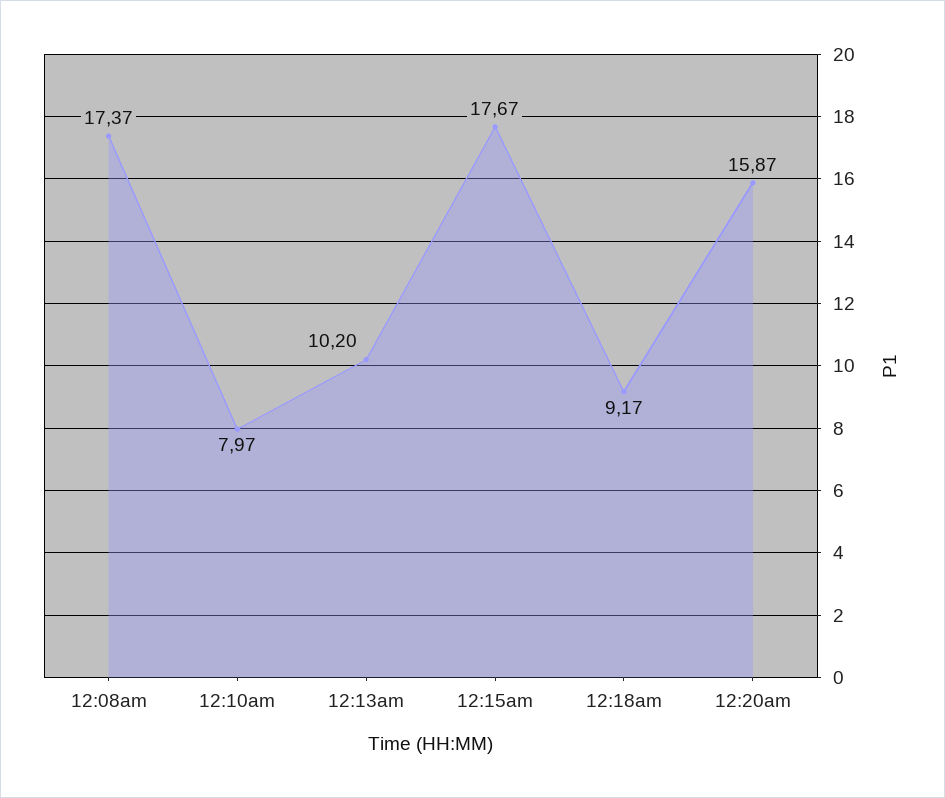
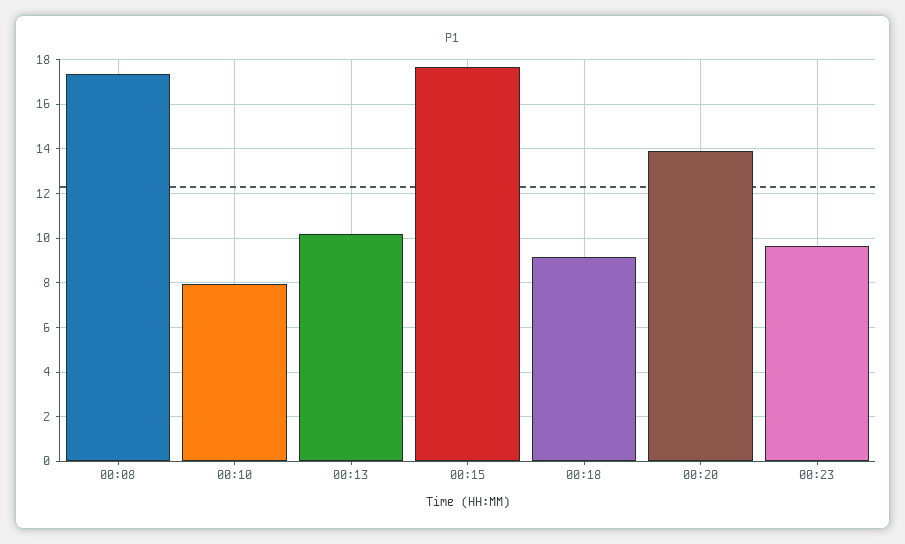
12:20am: 15.87 -> 14
00:23: none -> 9.5

